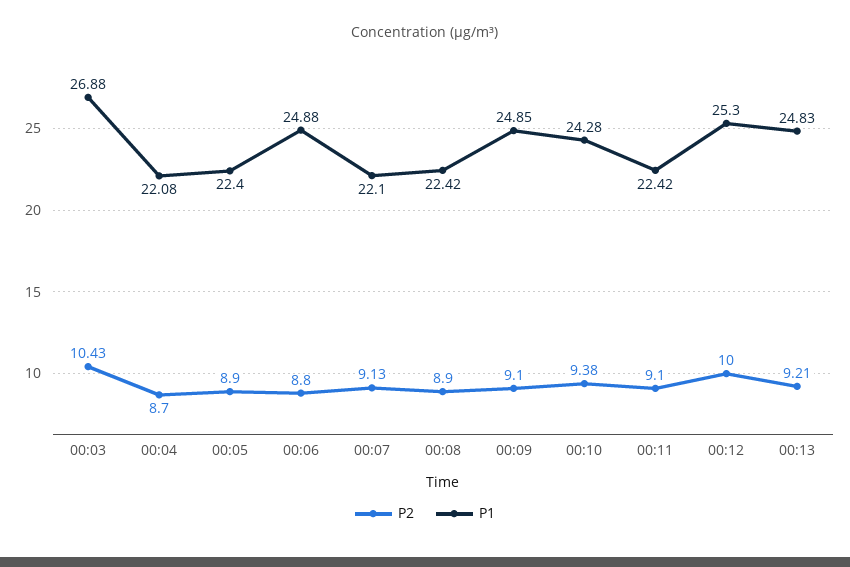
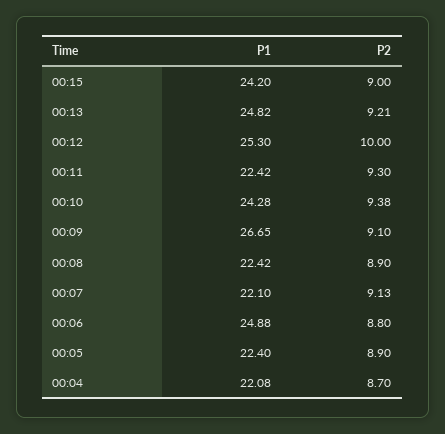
P2, 00:03: 10.43 -> none
P1, 00:03: 26.88 -> none
P1, 00:09: 24.85 -> 26.65
P2, 00:11: 9.1 -> 9.3
P1, 00:13: 24.83 -> 24.82
P1, 00:15: none -> 24.2
P2, 00:15: none -> 9

